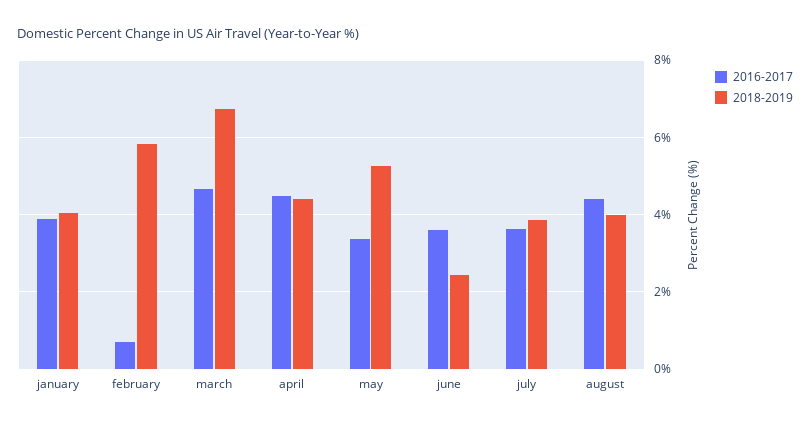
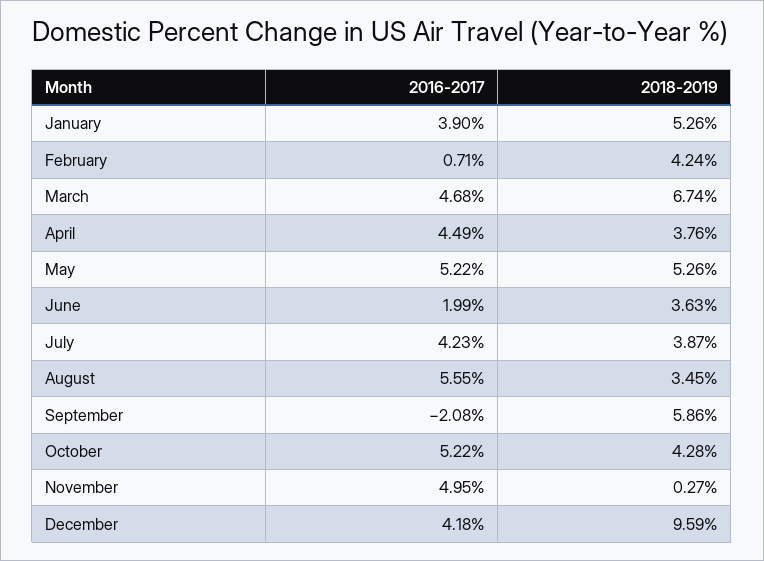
2018-2019, january: 4 -> 5.26
2018-2019, february: 5.8 -> 4.24
2018-2019, april: 4.4 -> 3.76
2016-2017, may: 3.4 -> 5.22
2016-2017, june: 3.6 -> 1.99
2018-2019, june: 2.4 -> 3.63
2016-2017, july: 3.6 -> 4.23
2016-2017, august: 4.4 -> 5.55
2018-2019, august: 4 -> 3.45
2016-2017, September: none -> -2.08
2018-2019, September: none -> 5.86
2016-2017, October: none -> 5.22
2018-2019, October: none -> 4.28
2016-2017, November: none -> 4.95
2018-2019, November: none -> 0.27
2016-2017, December: none -> 4.18
2018-2019, December: none -> 9.59

